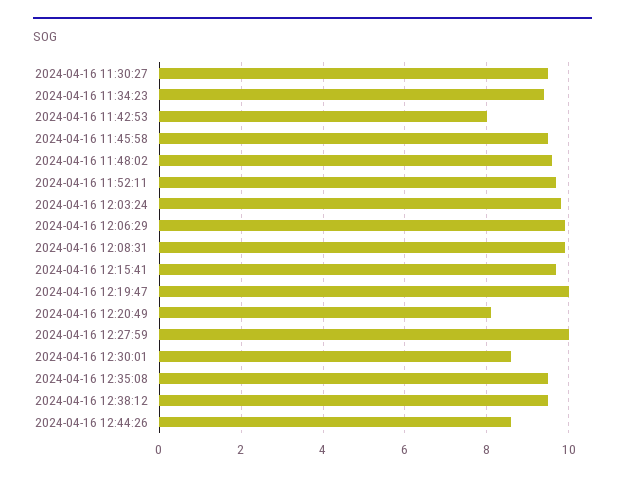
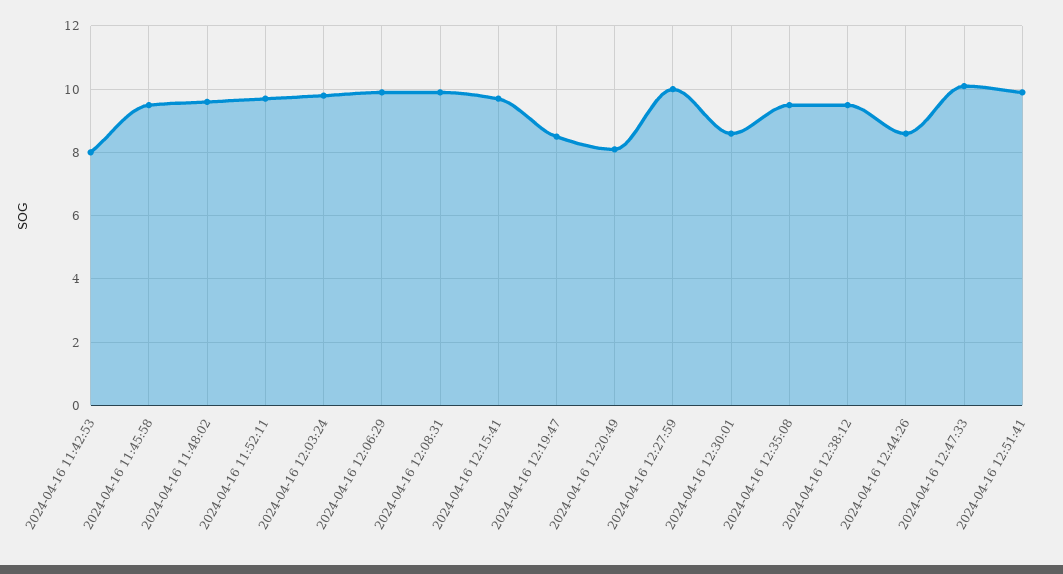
2024-04-16 11:30:27: 9.5 -> none
2024-04-16 11:34:23: 9.5 -> none
2024-04-16 12:19:47: 10 -> 8.5
2024-04-16 12:47:33: none -> 10
2024-04-16 12:51:41: none -> 10

